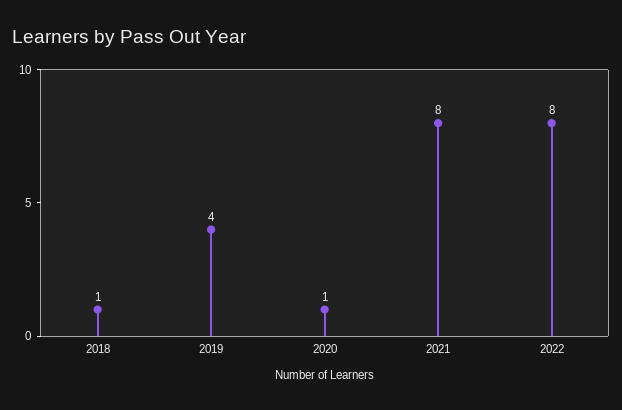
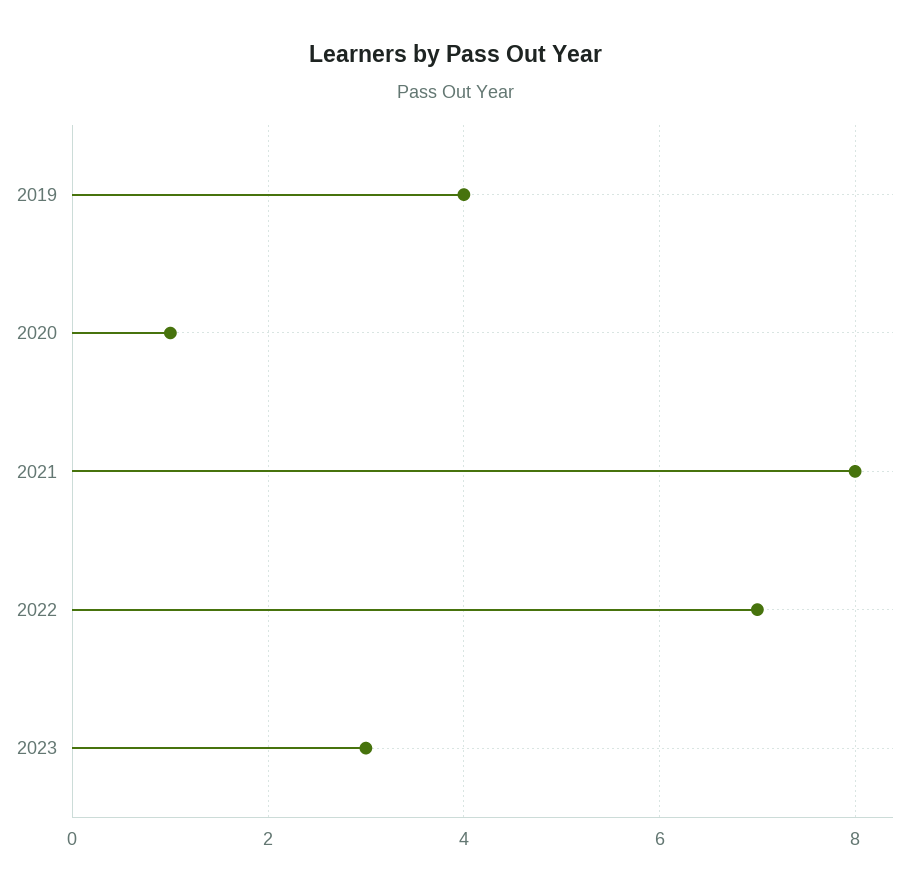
2018: 1 -> none
2022: 8 -> 7
2023: none -> 3

